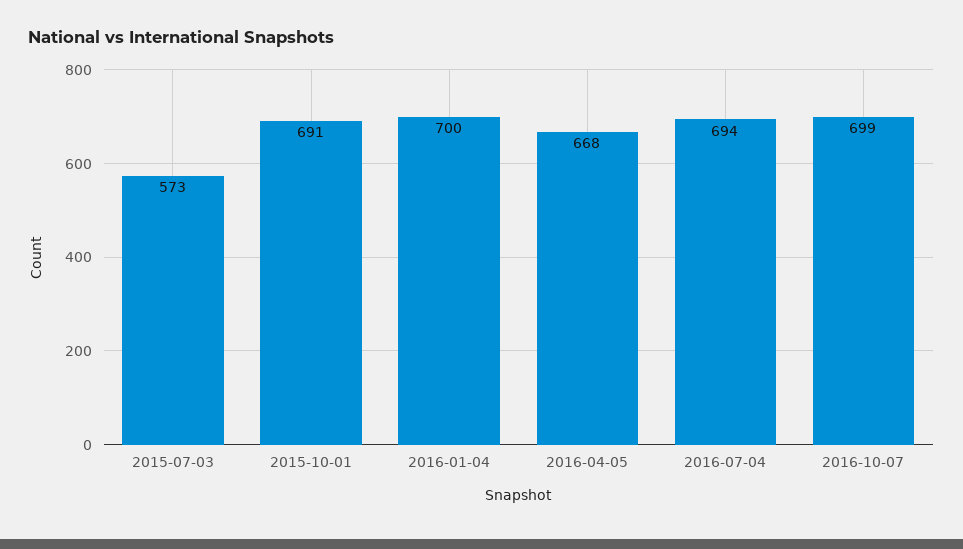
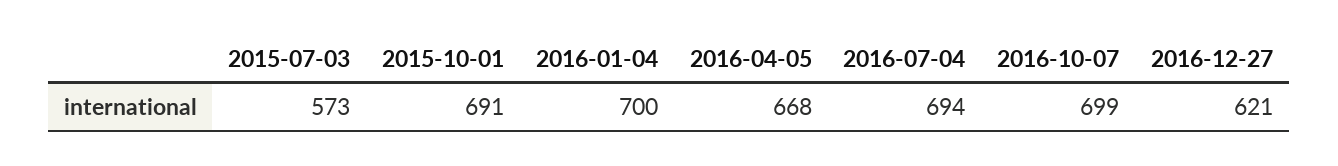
2016-12-27: none -> 621

